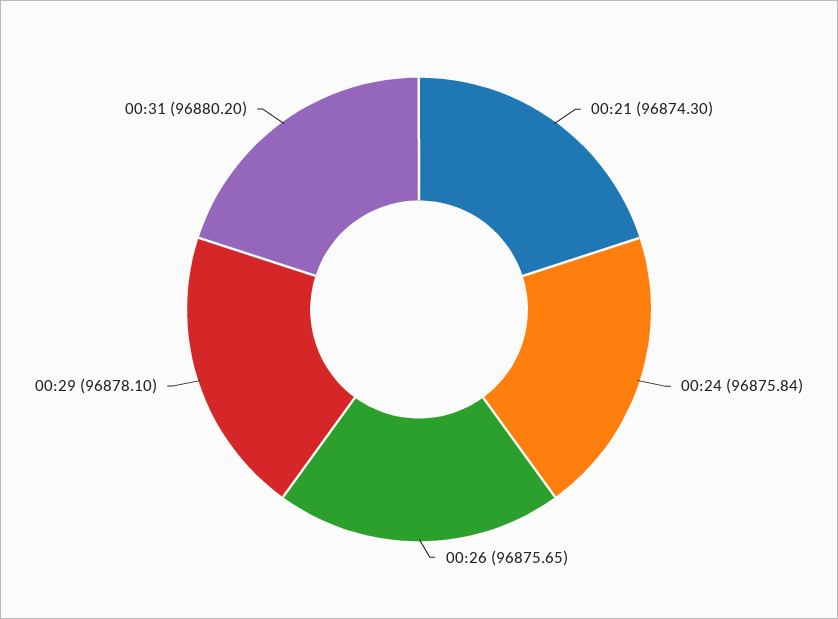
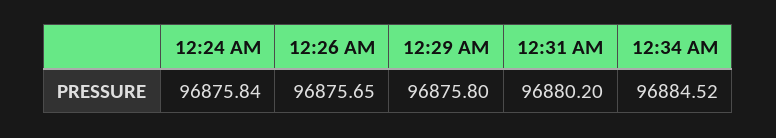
00:21: 96874.3 -> none
00:29: 96878.1 -> 96875.8
12:34 AM: none -> 96884.52

